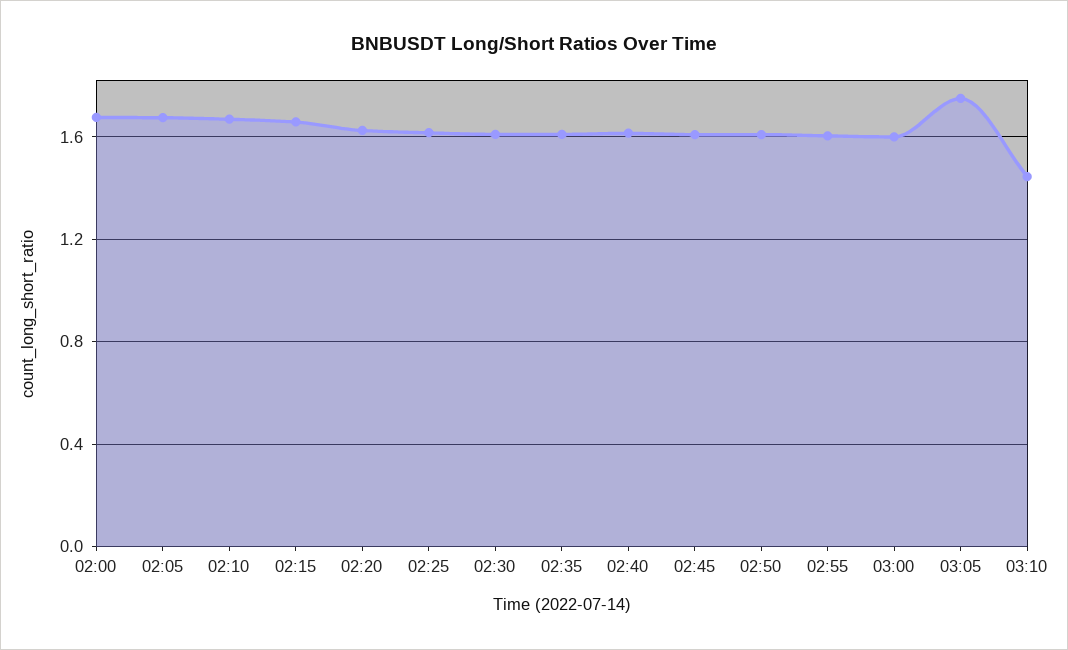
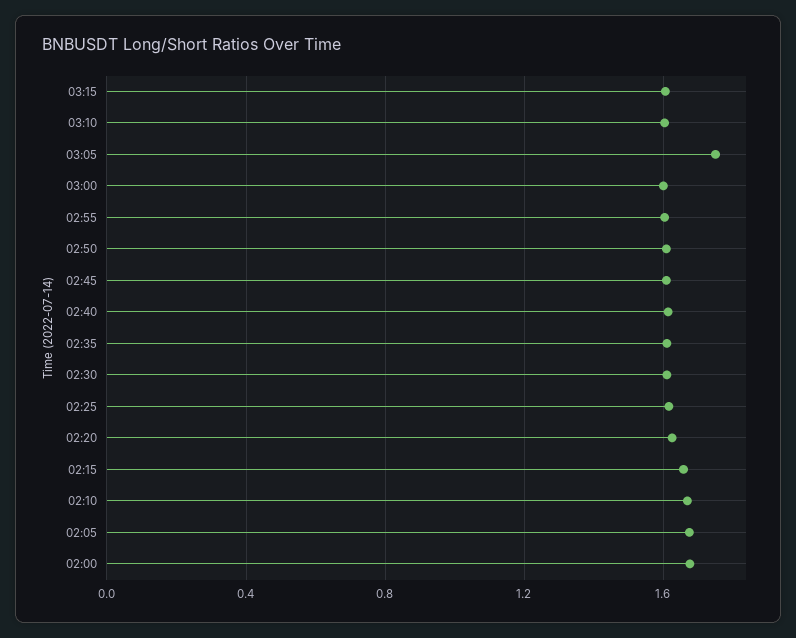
03:10: 1.45 -> 1.6
03:15: none -> 1.6

